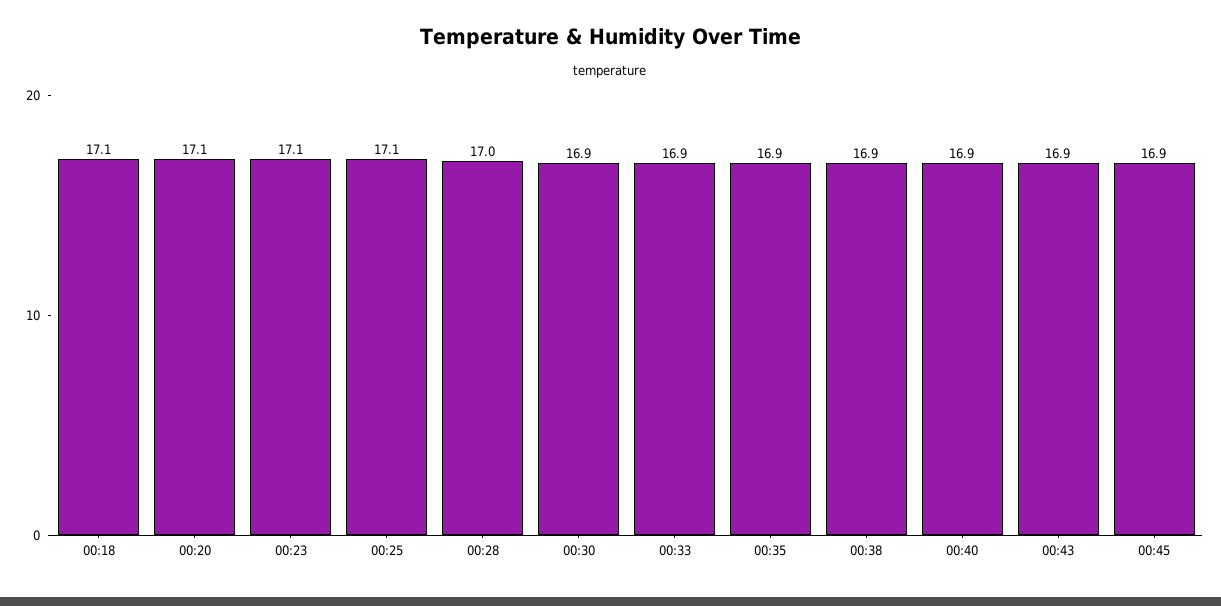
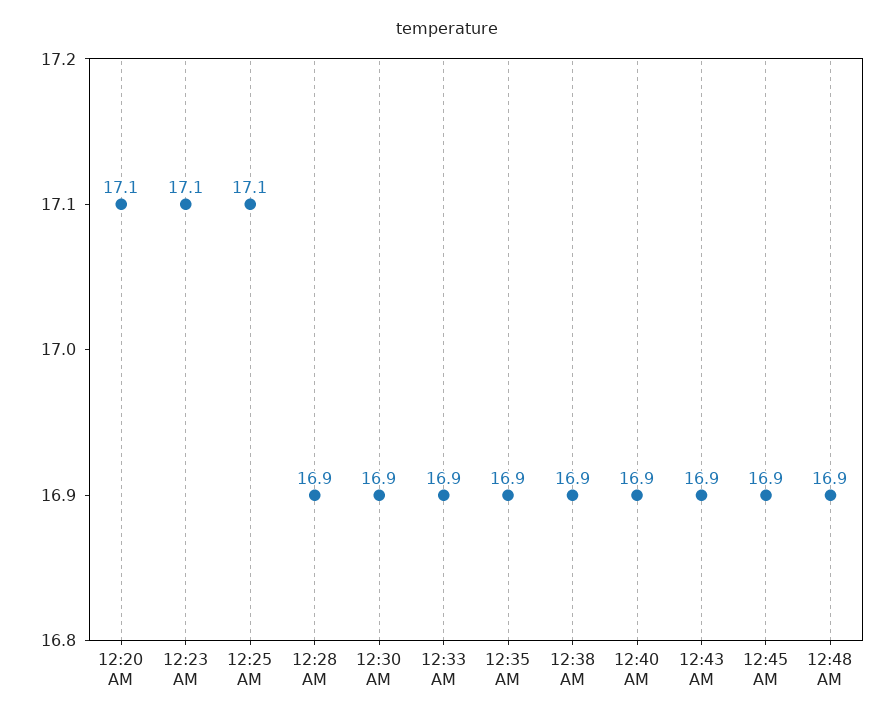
00:18: 17.1 -> none
00:28: 17 -> 16.9
12:48 AM: none -> 16.9

